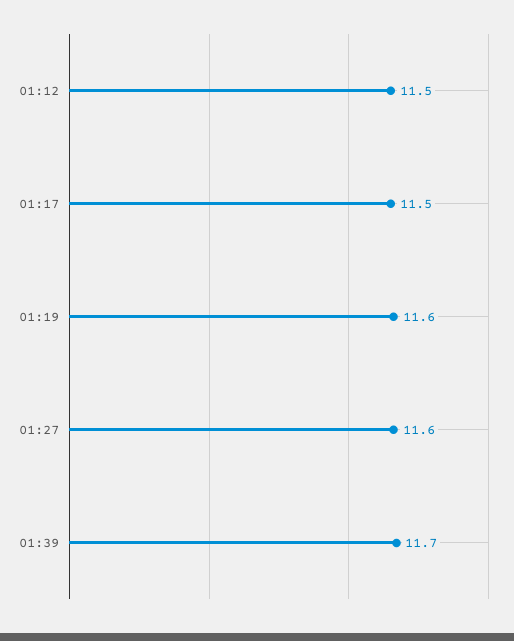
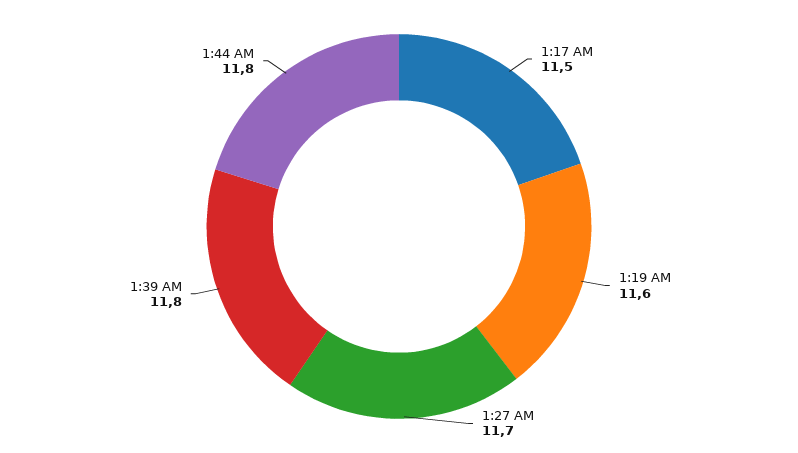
01:12: 11.5 -> none
01:27: 11.6 -> 11.7
01:39: 11.7 -> 11.8
1:44 AM: none -> 11.8

